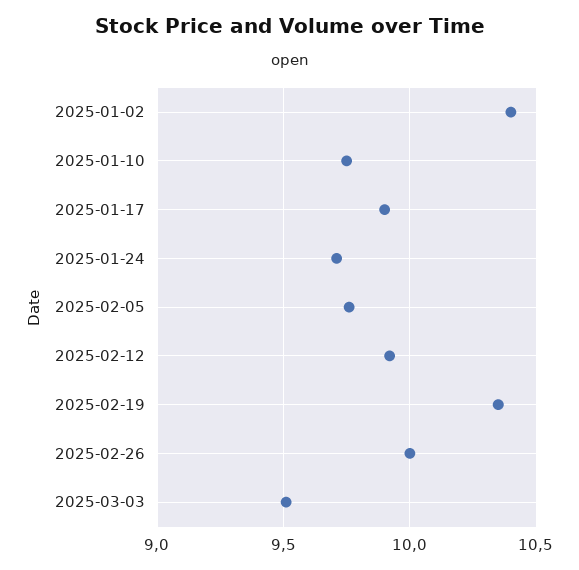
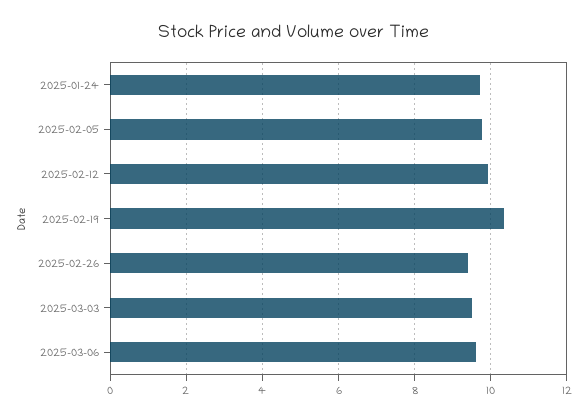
2025-01-02: 10.4 -> none
2025-01-10: 9.75 -> none
2025-01-17: 9.9 -> none
2025-02-26: 10 -> 9.4
2025-03-06: none -> 9.6

